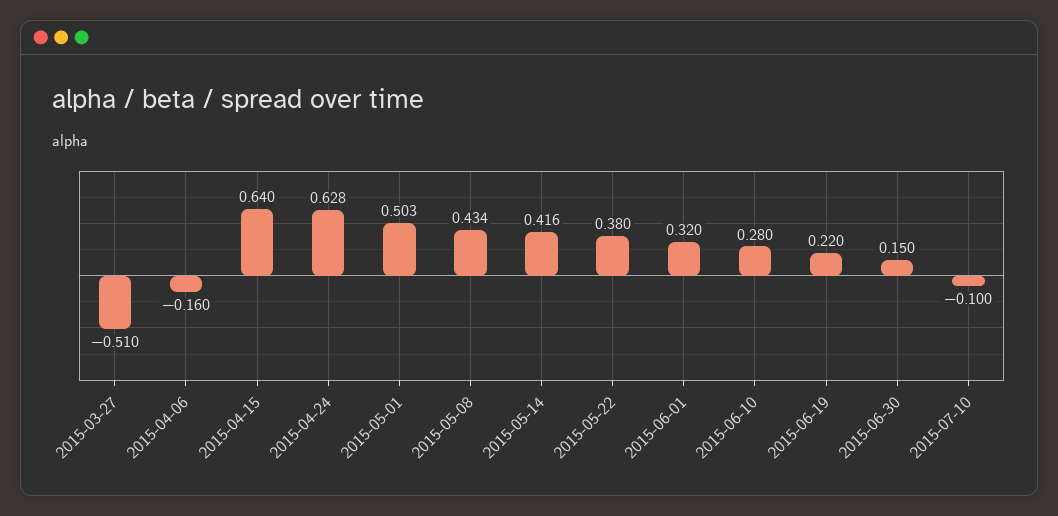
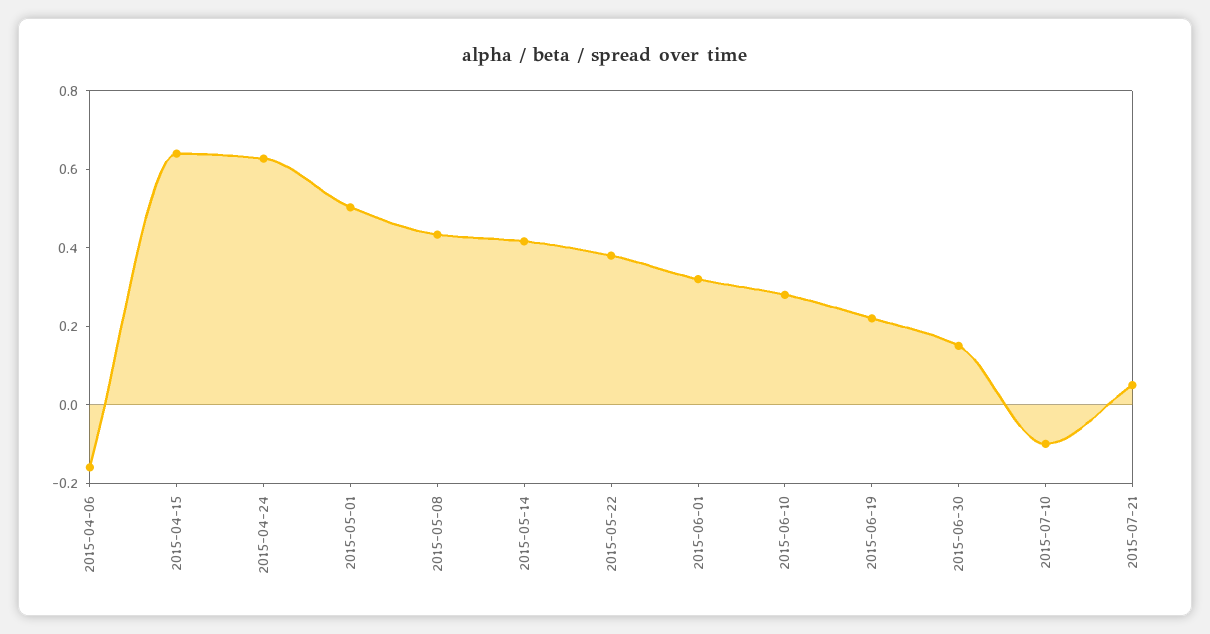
2015-03-27: -0.51 -> none
2015-07-21: none -> 0.05

